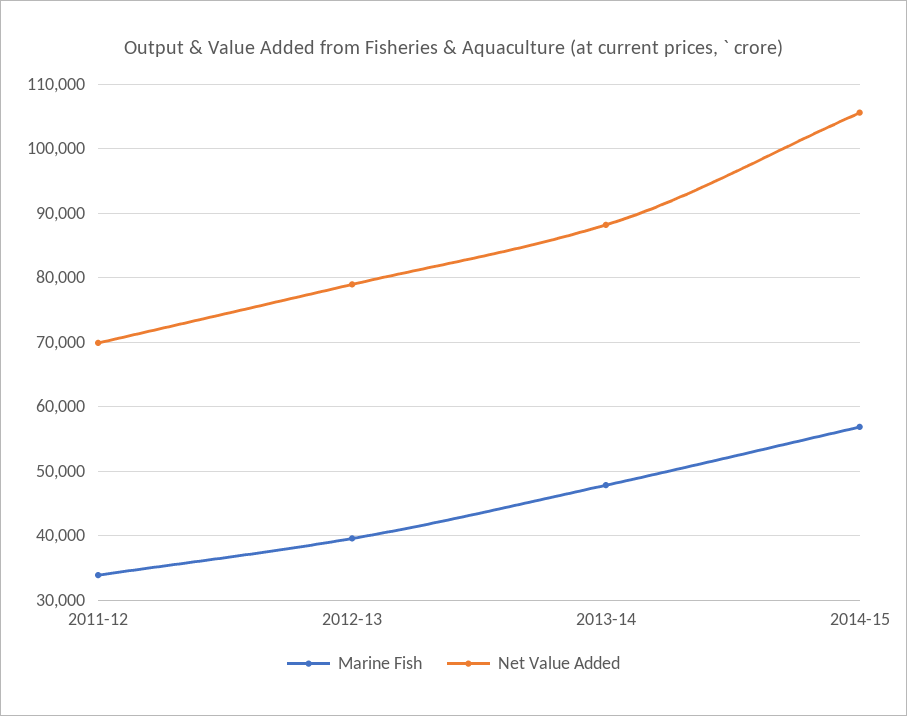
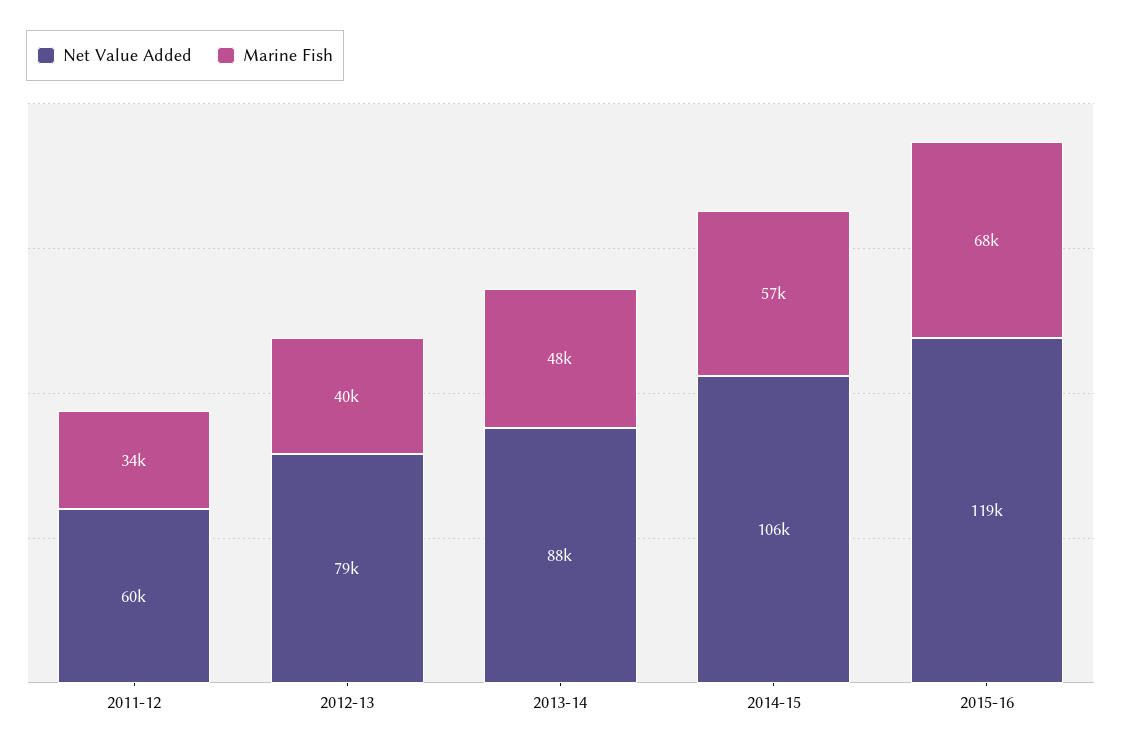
Net Value Added, 2011-12: 70000 -> 60000
Net Value Added, 2015-16: none -> 119000
Marine Fish, 2015-16: none -> 68000

